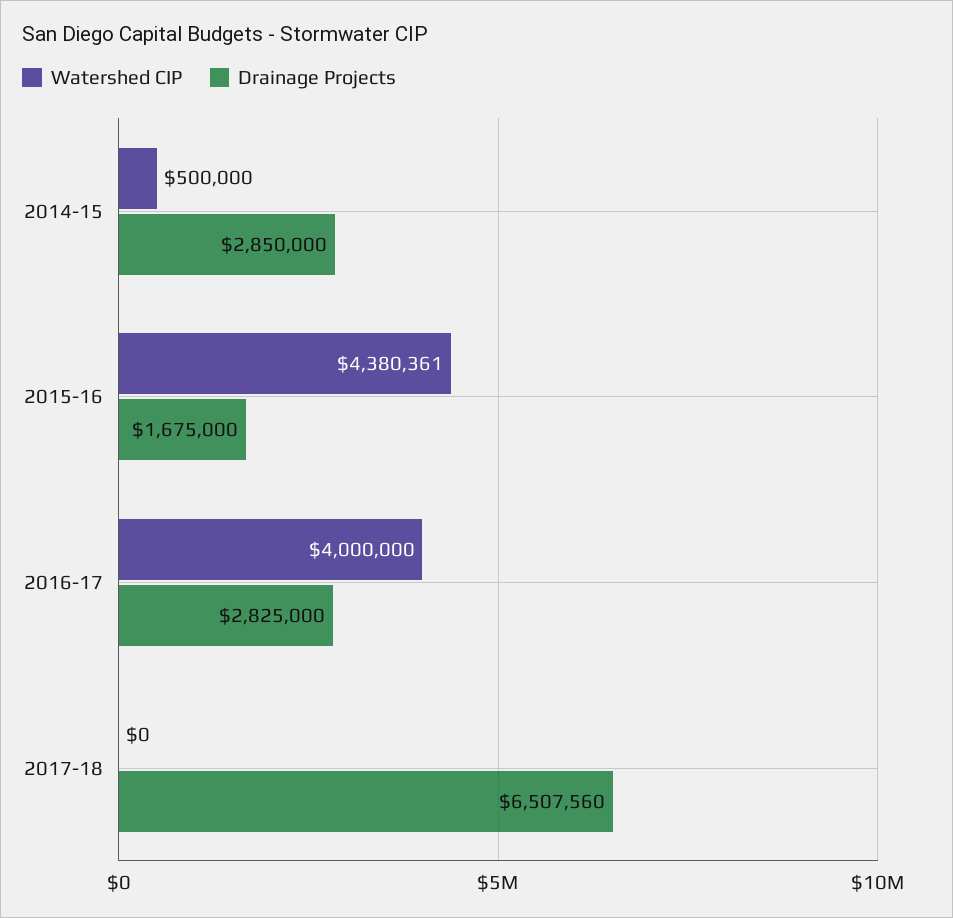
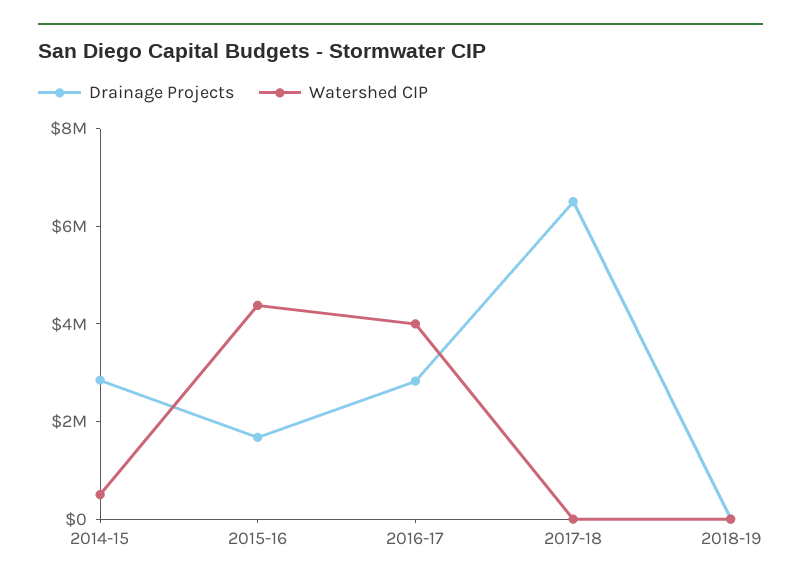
Drainage Projects, 2018-19: none -> 0
Watershed CIP, 2018-19: none -> 0

